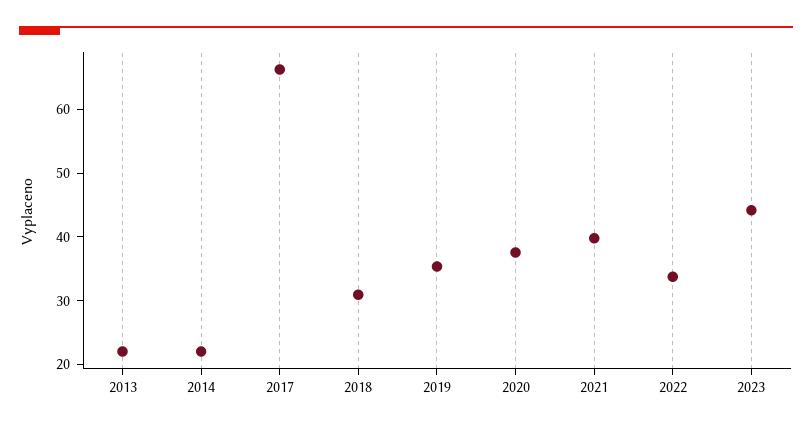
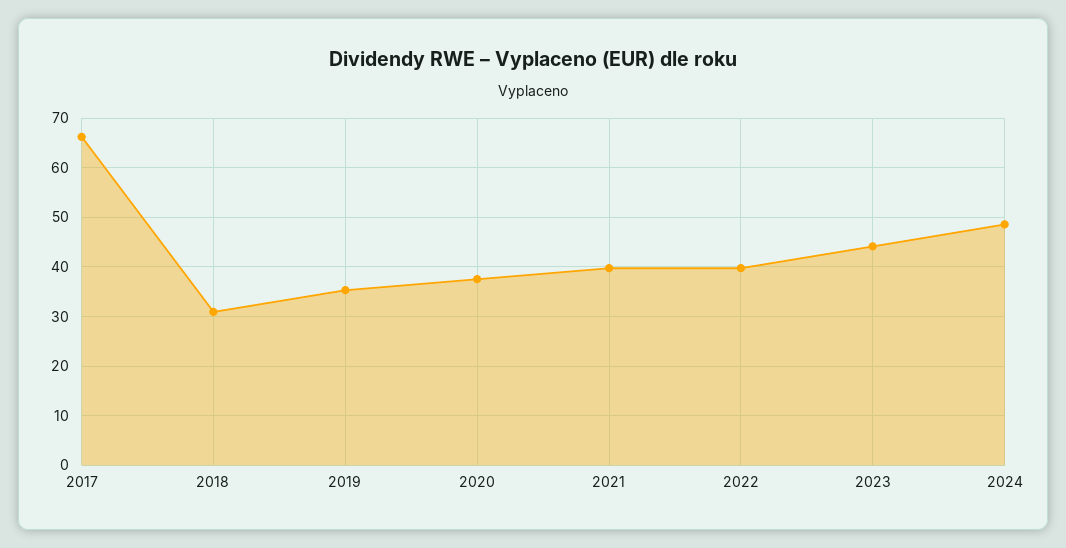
2013: 22 -> none
2014: 22 -> none
2022: 34 -> 40
2024: none -> 48

